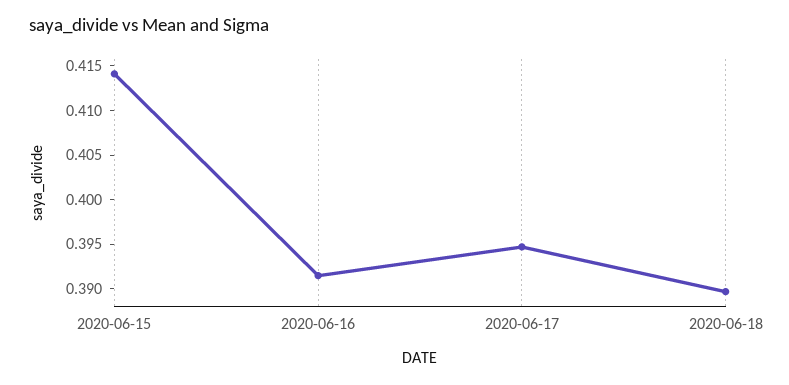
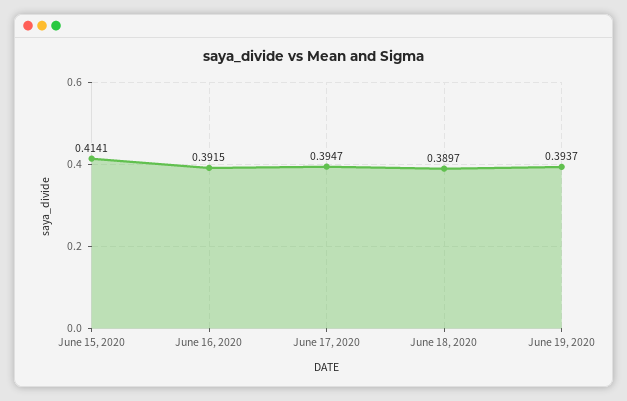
June 19, 2020: none -> 0.3937

